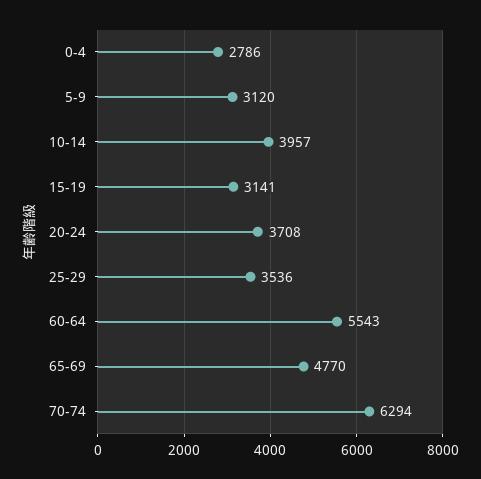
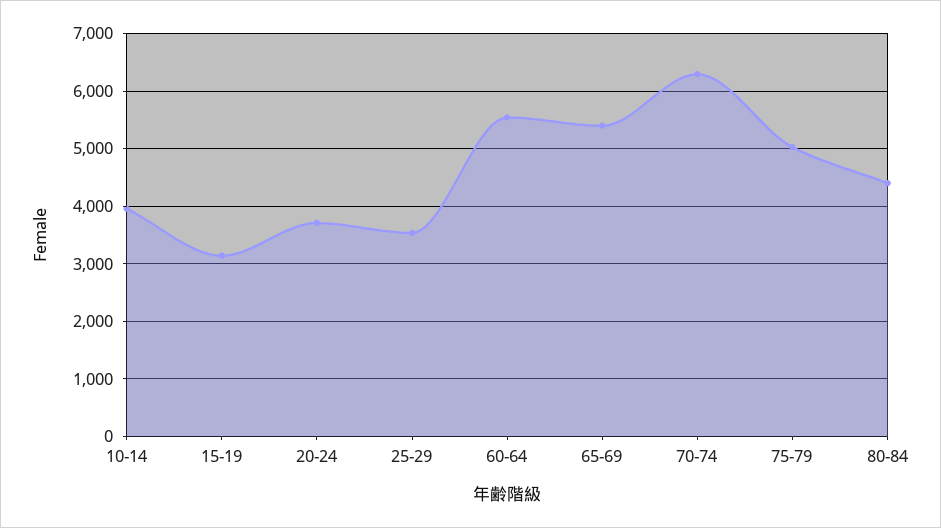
0-4: 2786 -> none
5-9: 3120 -> none
65-69: 4770 -> 5400
75-79: none -> 5000
80-84: none -> 4400

